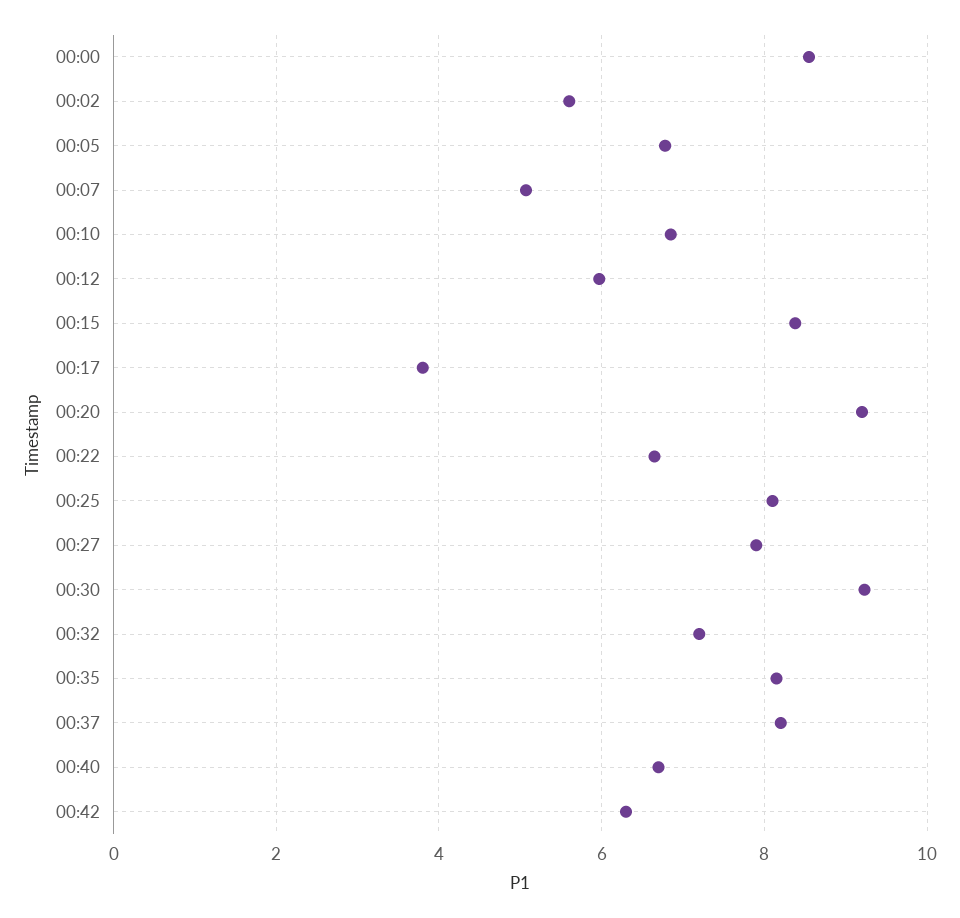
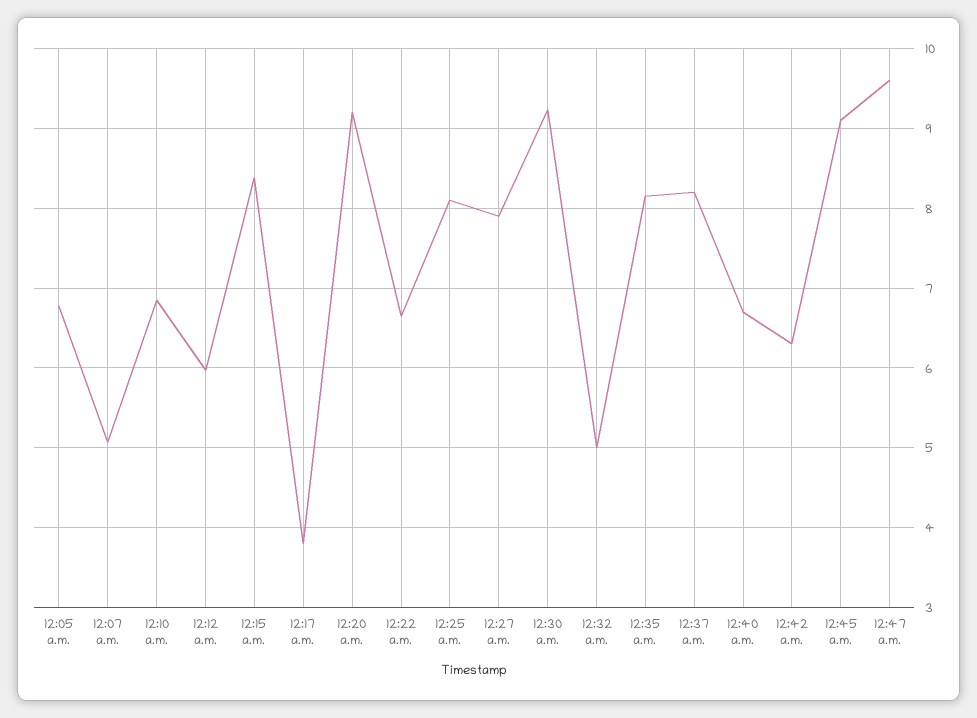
00:00: 8.6 -> none
00:02: 5.6 -> none
00:32: 7.2 -> 5
12:45 a.m.: none -> 9.1
12:47 a.m.: none -> 9.6

